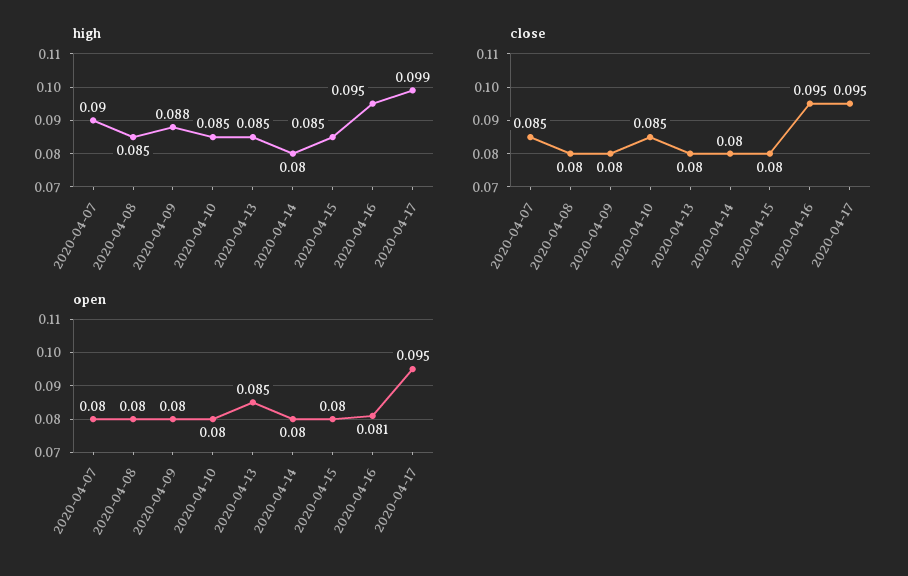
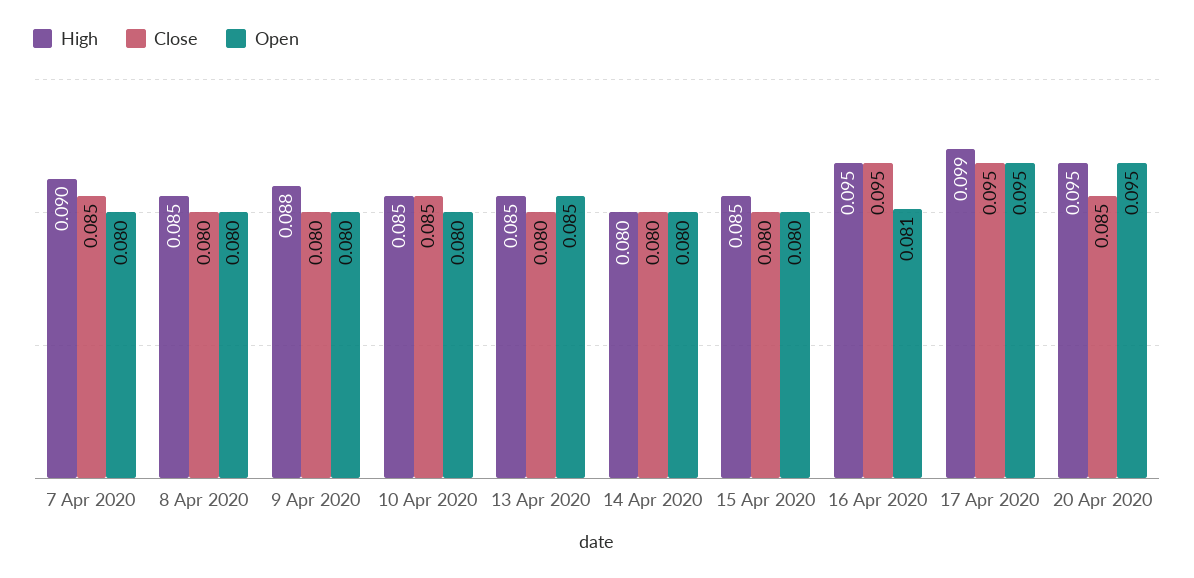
high, 20 Apr 2020: none -> 0.095
close, 20 Apr 2020: none -> 0.085
open, 20 Apr 2020: none -> 0.095

